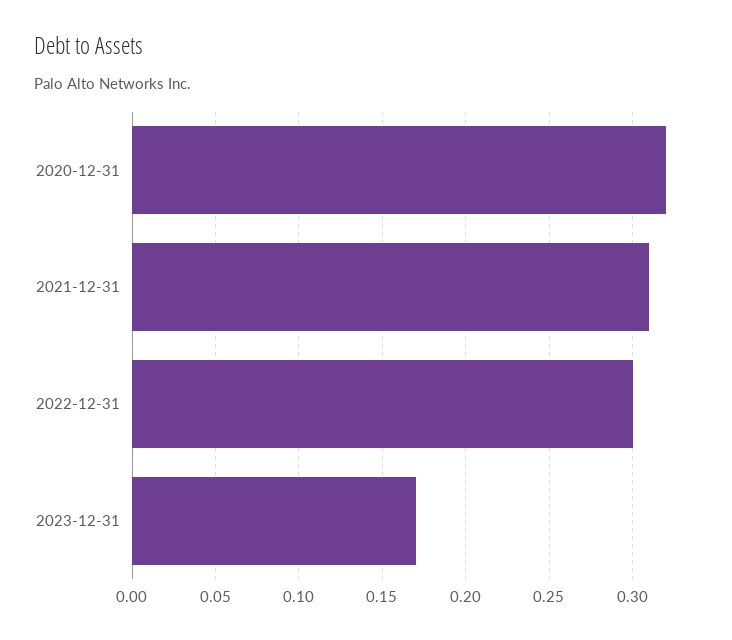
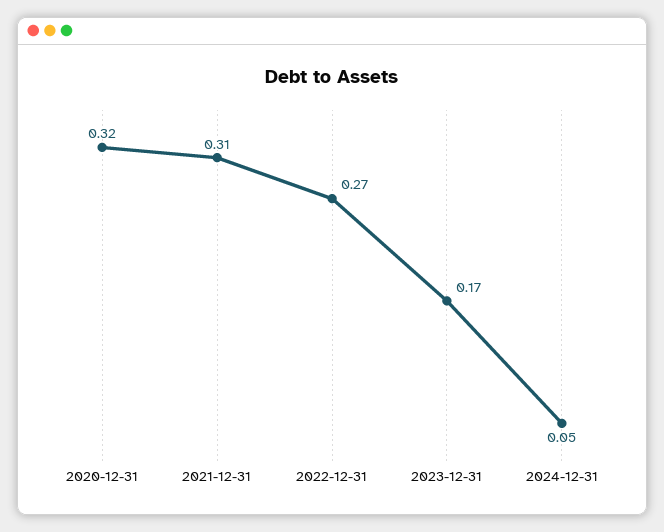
2022-12-31: 0.3 -> 0.27
2024-12-31: none -> 0.05

